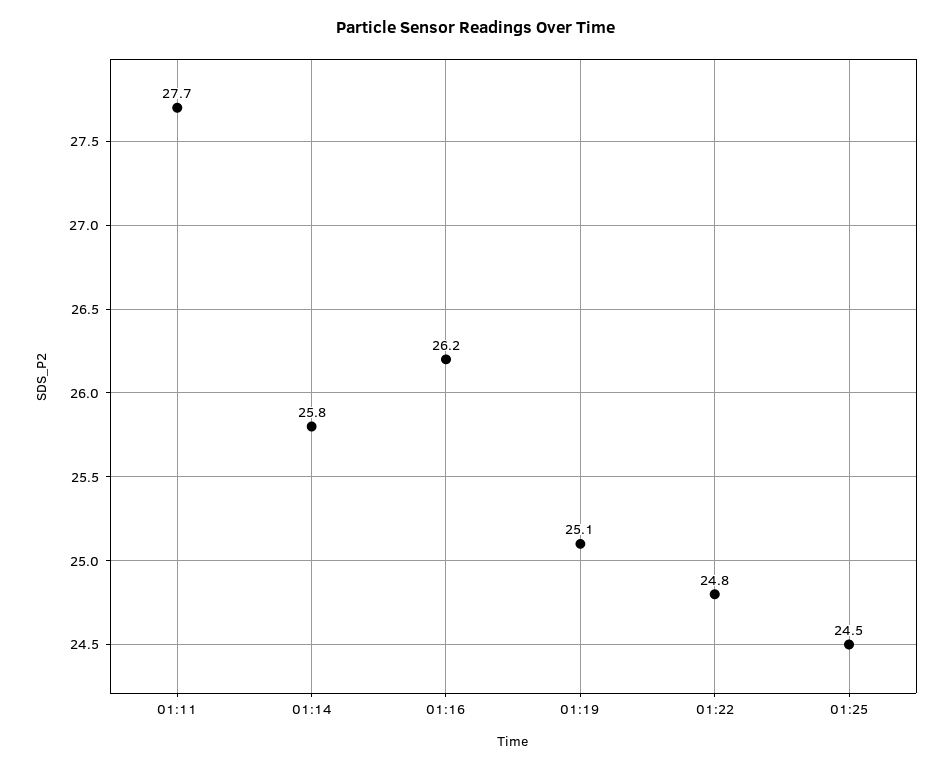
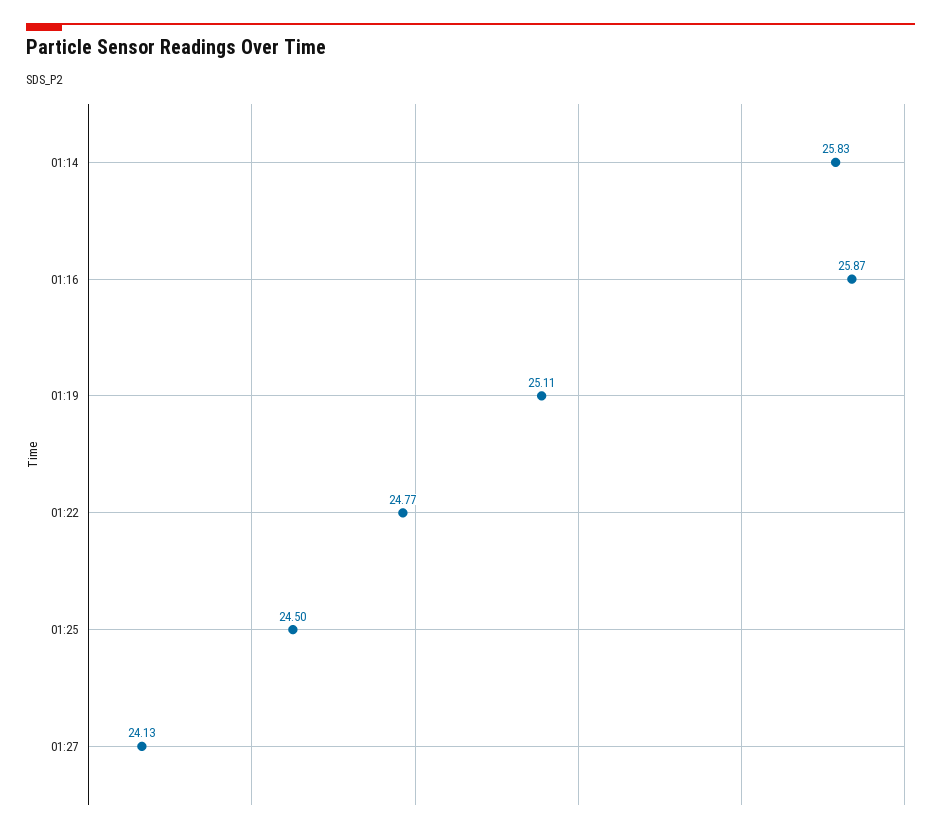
01:11: 27.7 -> none
01:16: 26.2 -> 25.87
01:27: none -> 24.13

